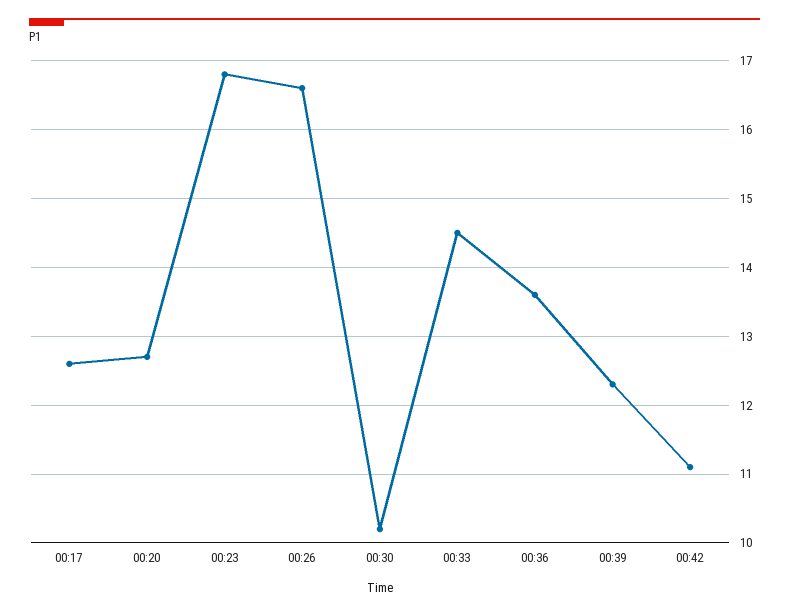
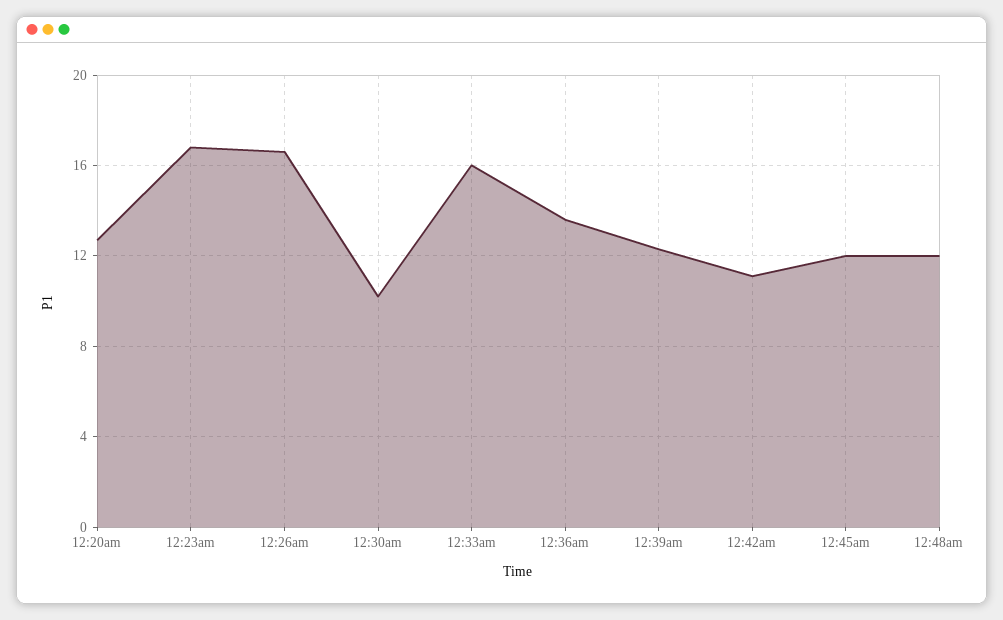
00:17: 12.6 -> none
00:33: 14.5 -> 16
12:45am: none -> 12
12:48am: none -> 12

